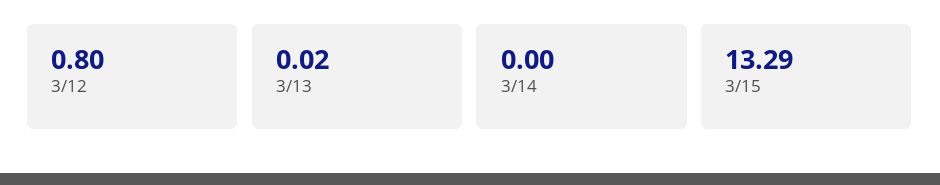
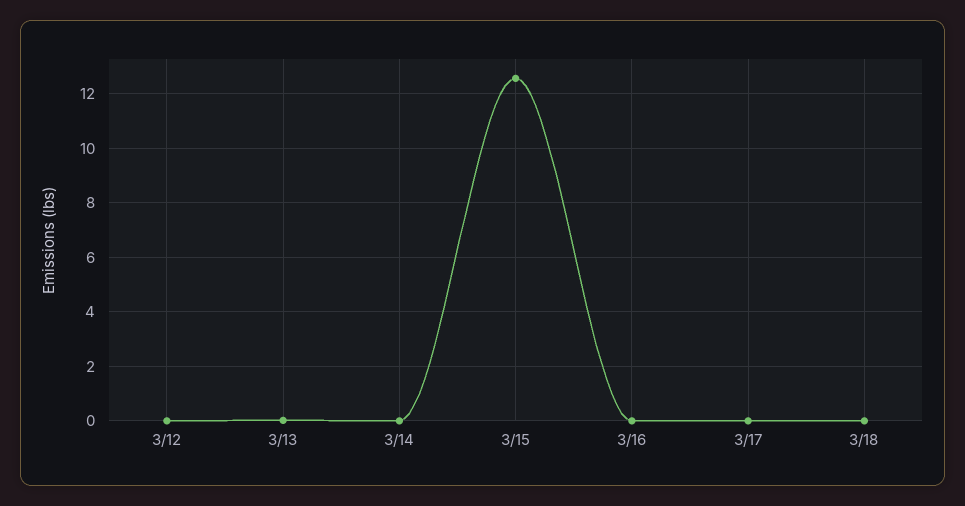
3/12: 0.8 -> 0
3/15: 13.29 -> 12.5
3/16: none -> 0
3/17: none -> 0
3/18: none -> 0

